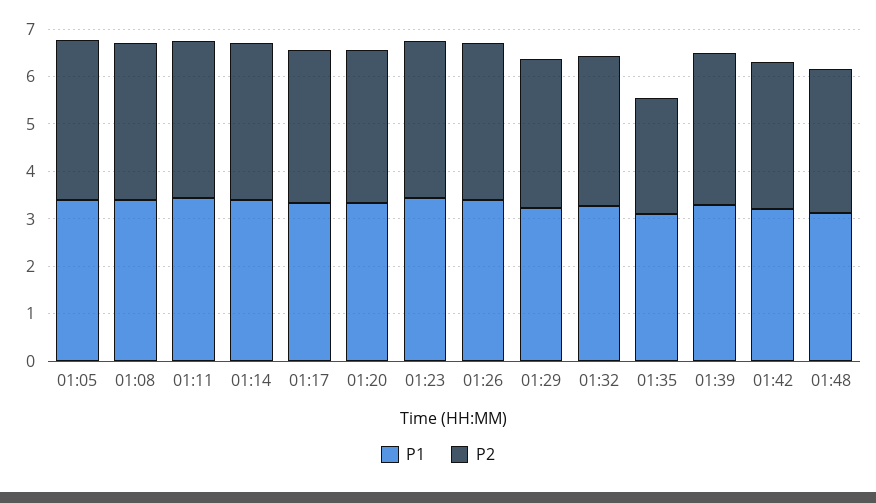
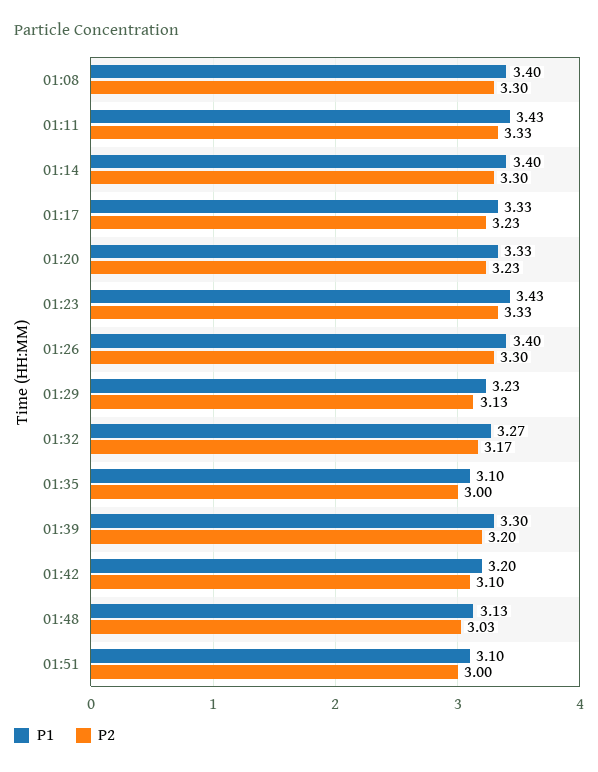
P1, 01:05: 3.4 -> none
P2, 01:05: 3.4 -> none
P2, 01:35: 2.4 -> 3
P1, 01:51: none -> 3.1
P2, 01:51: none -> 3

